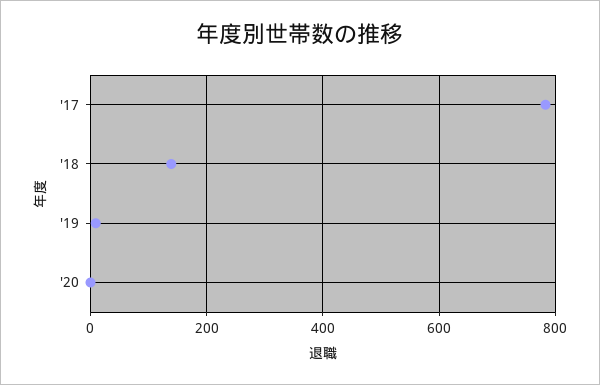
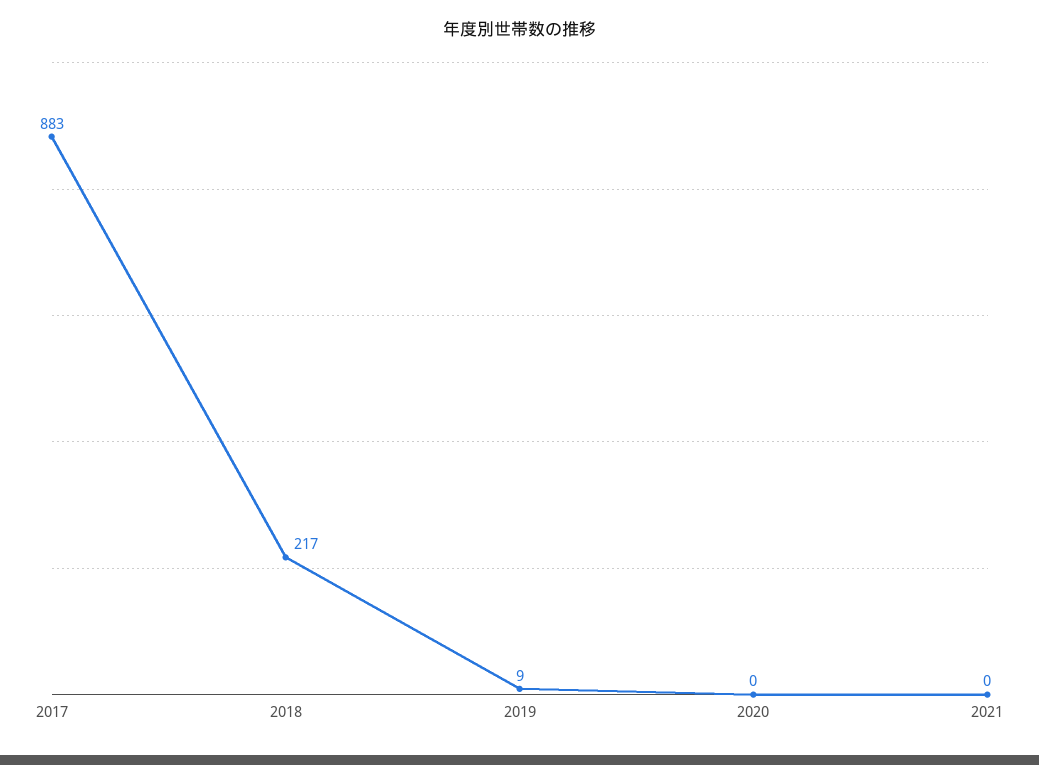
'17: 780 -> 883
'18: 140 -> 217
2021: none -> 0

